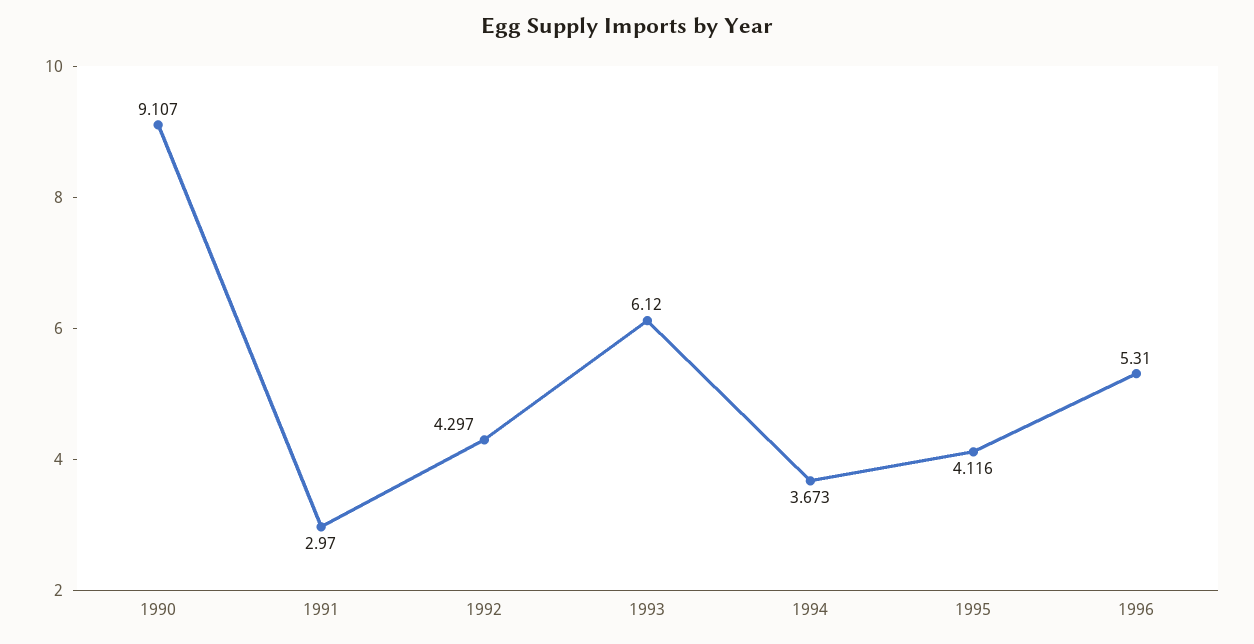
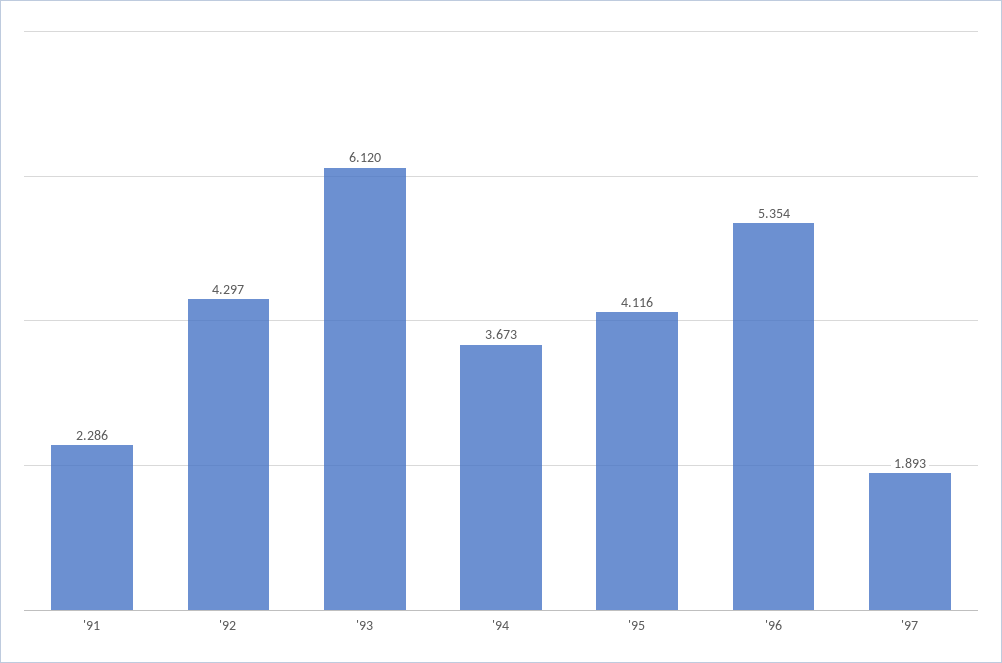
1990: 9.107 -> none
1991: 2.97 -> 2.286
1996: 5.31 -> 5.354
'97: none -> 1.893

